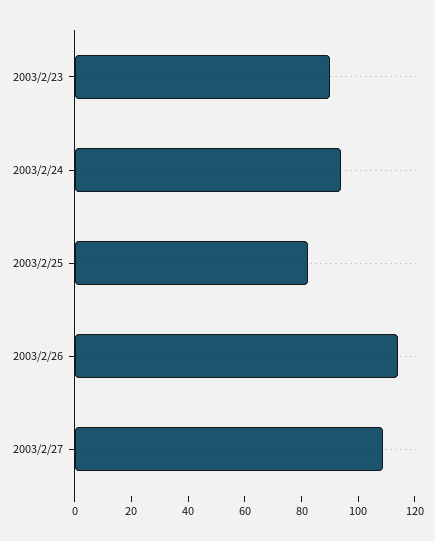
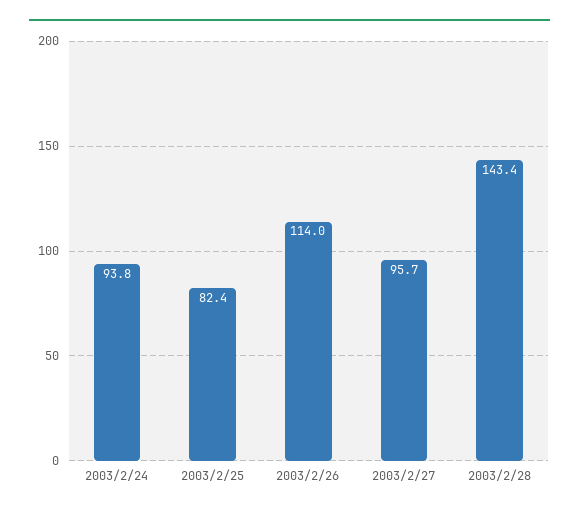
2003/2/23: 90 -> none
2003/2/27: 110 -> 95.7
2003/2/28: none -> 143.4

